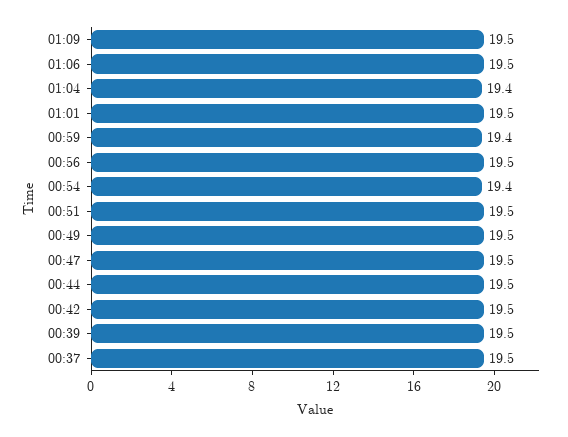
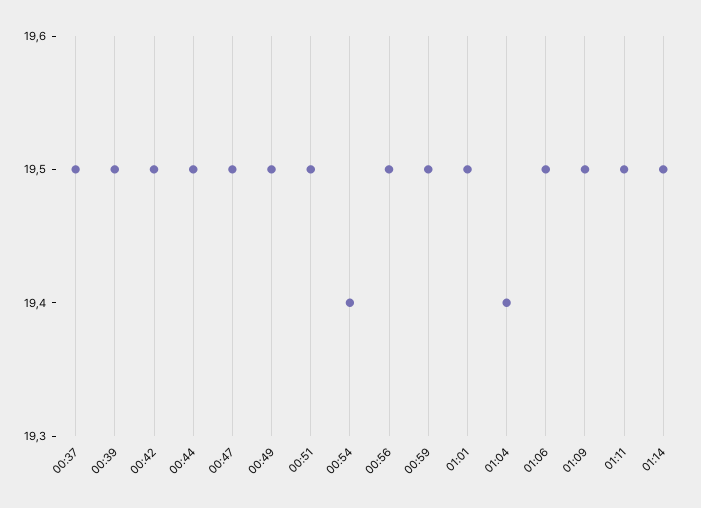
00:59: 19.4 -> 19.5
01:11: none -> 19.5
01:14: none -> 19.5

